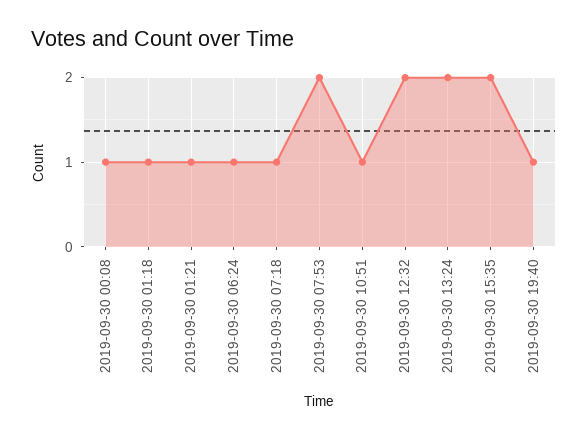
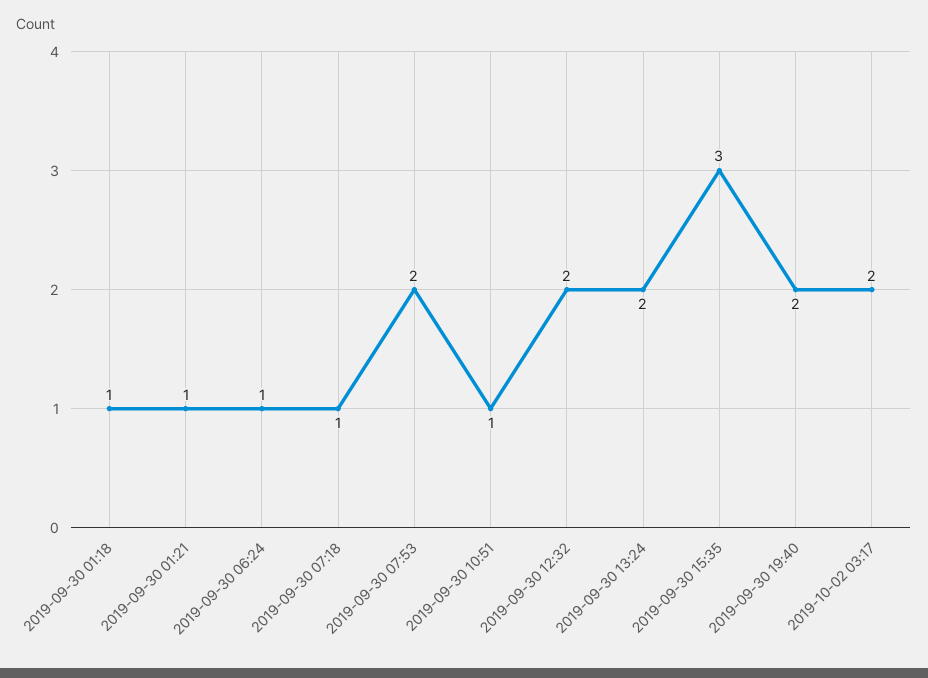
2019-09-30 00:08: 1 -> none
2019-09-30 15:35: 2 -> 3
2019-09-30 19:40: 1 -> 2
2019-10-02 03:17: none -> 2

